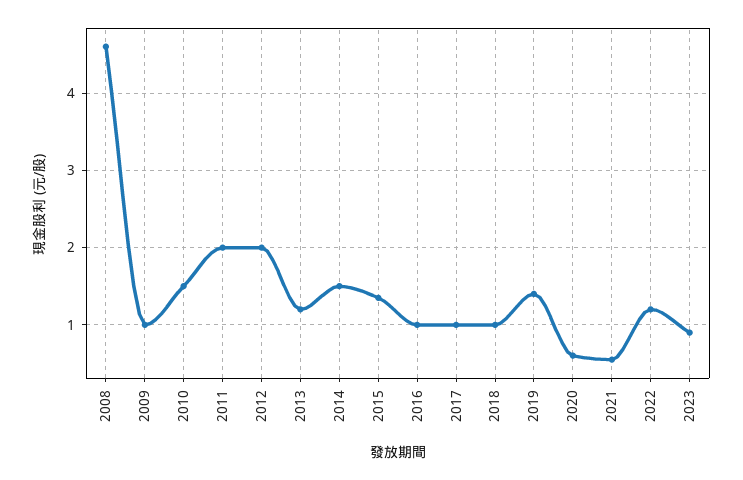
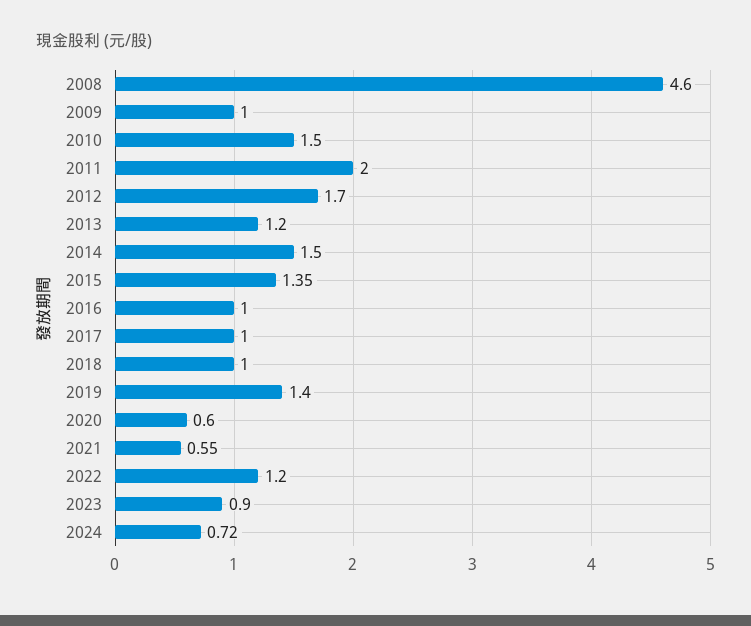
2012: 2 -> 1.7
2024: none -> 0.72

